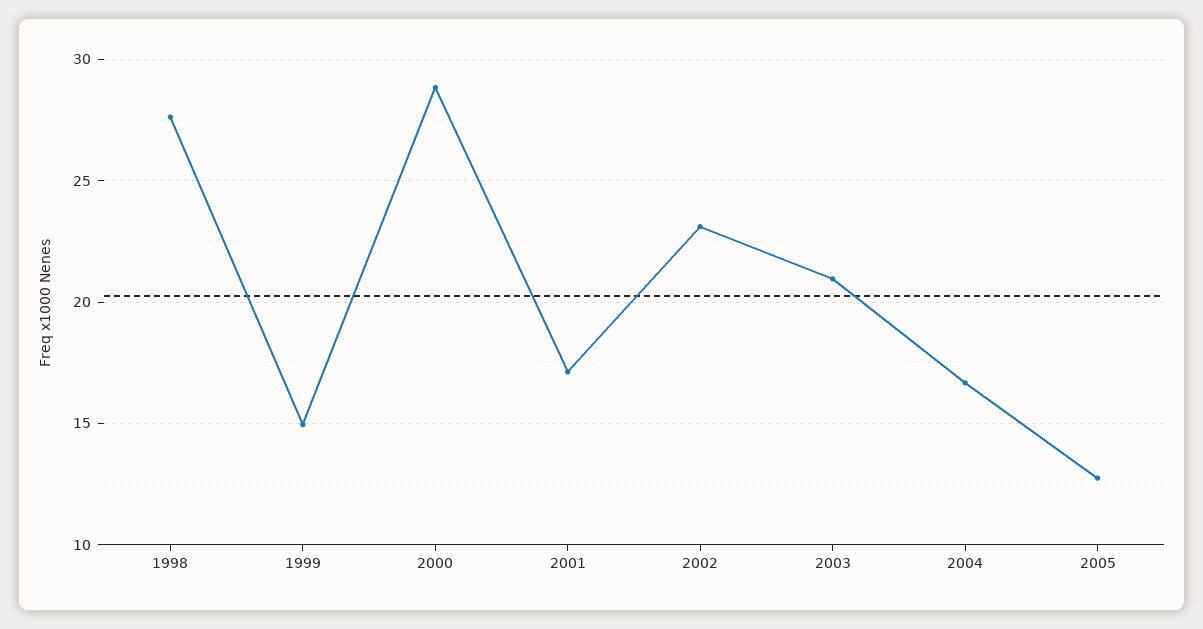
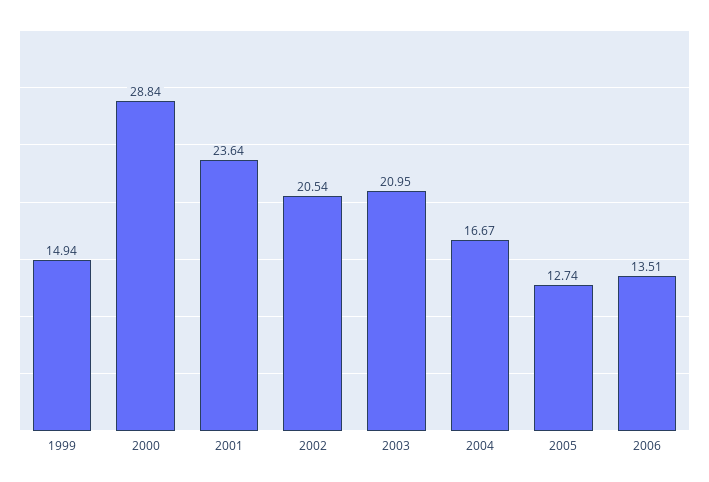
1998: 27.5 -> none
2001: 17 -> 23.64
2002: 23 -> 20.54
2006: none -> 13.51

